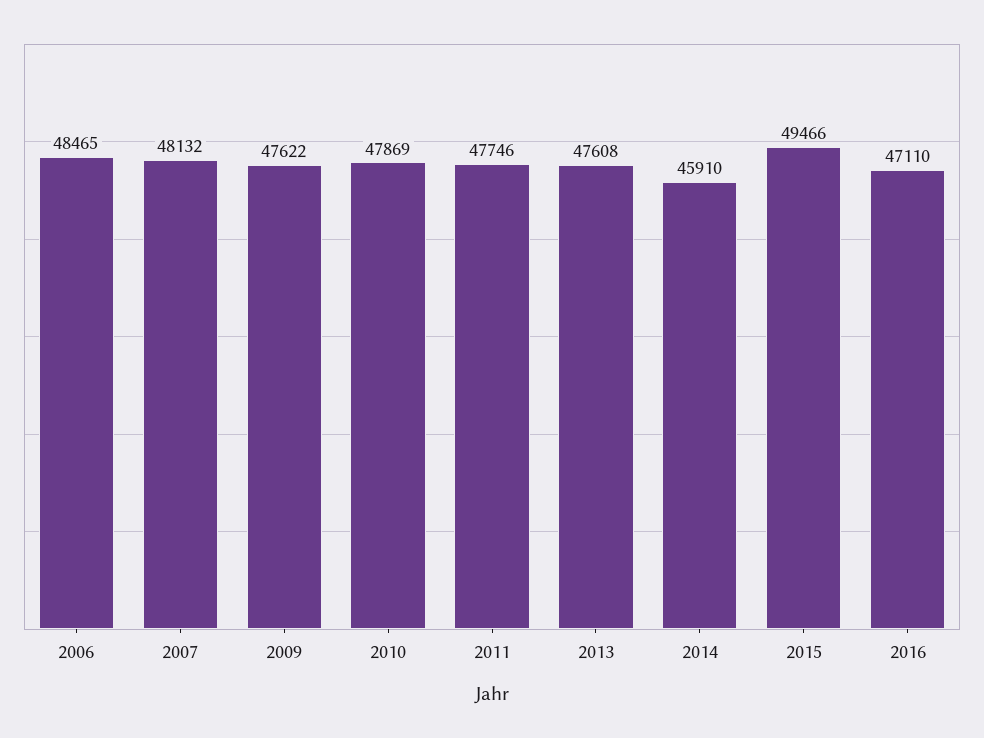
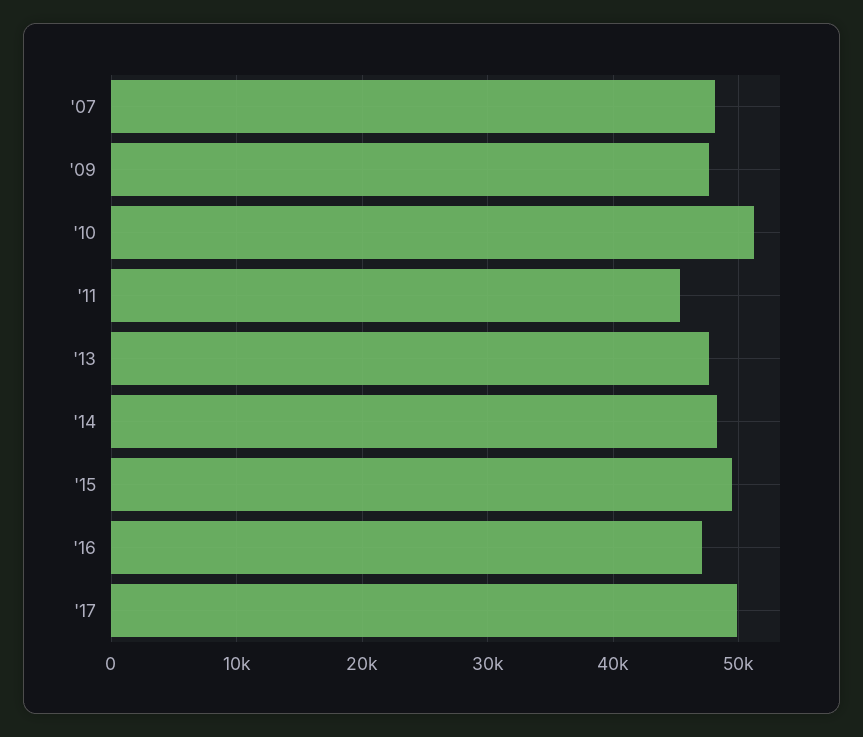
2006: 48465 -> none
2010: 47869 -> 51000
2011: 47746 -> 45000
2014: 45910 -> 48000
'17: none -> 50000

